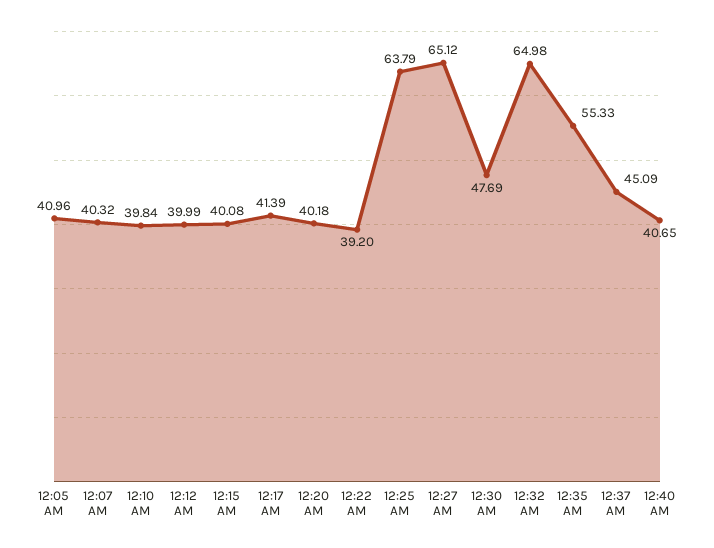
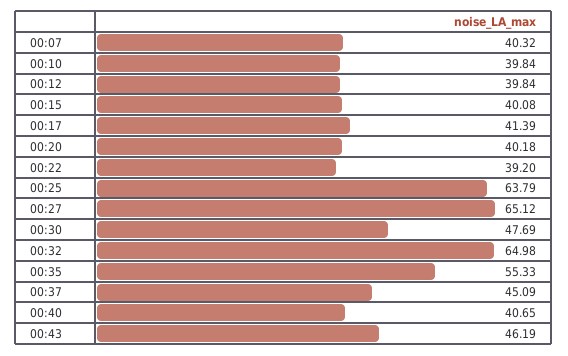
12:05 AM: 40.96 -> none
12:12 AM: 39.99 -> 39.84
00:43: none -> 46.19

